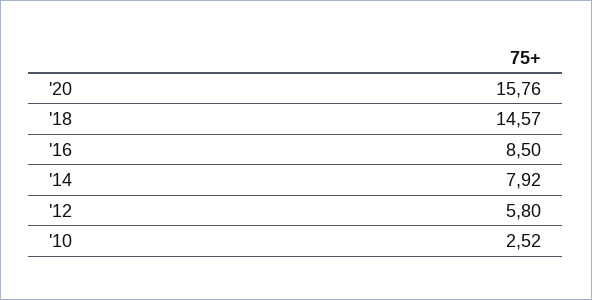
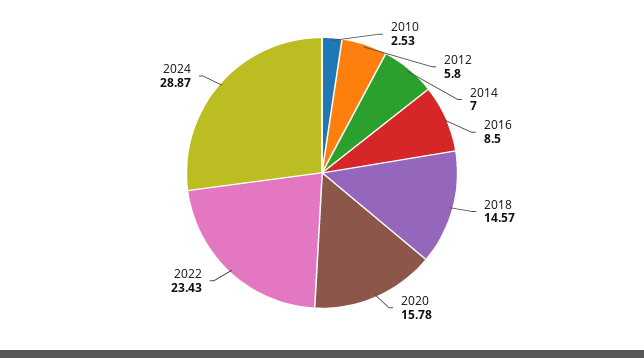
'20: 15.76 -> 15.78
'14: 7.92 -> 7
'10: 2.52 -> 2.53
2022: none -> 23.43
2024: none -> 28.87

